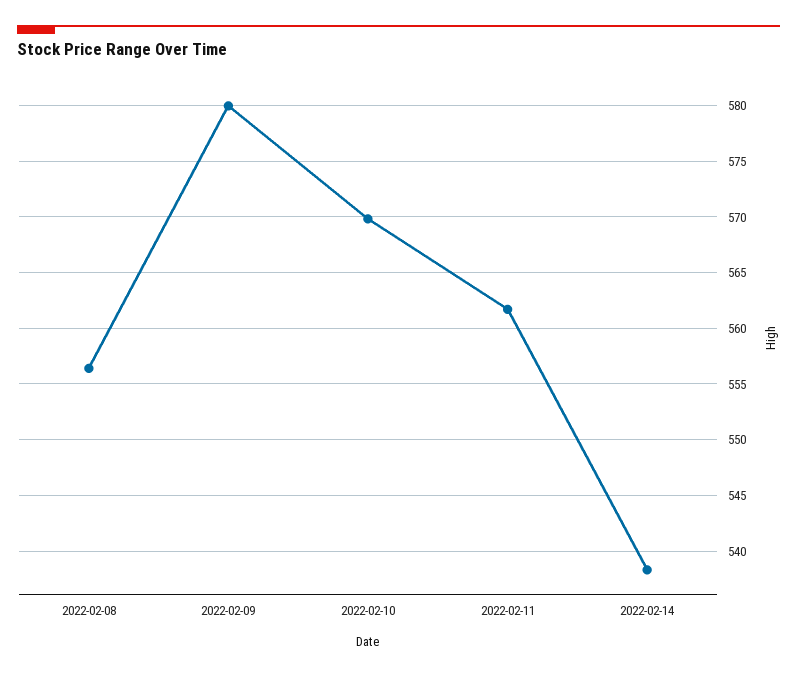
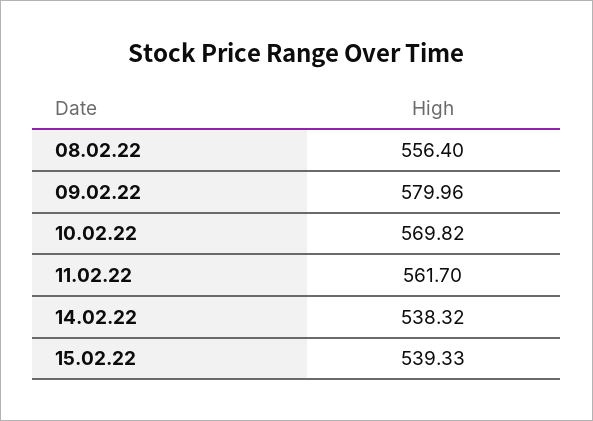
15.02.22: none -> 539.33

